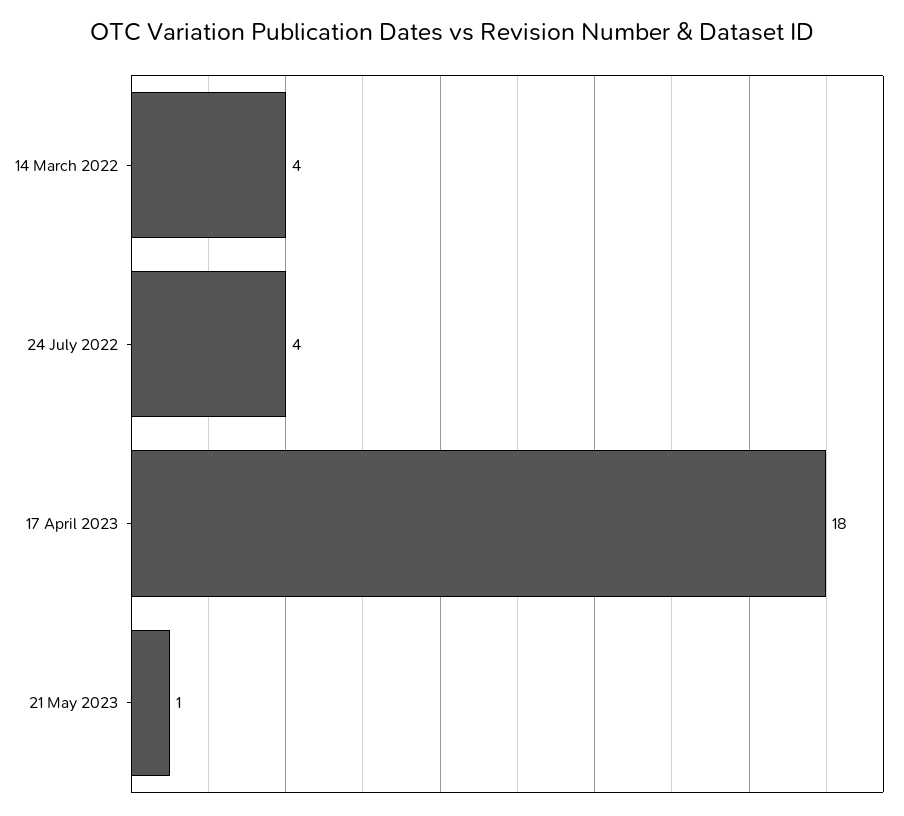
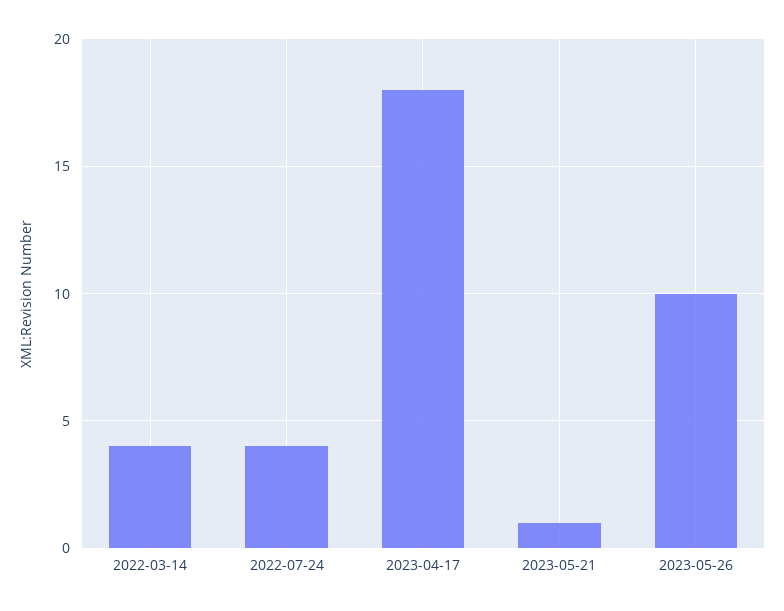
2023-05-26: none -> 10

